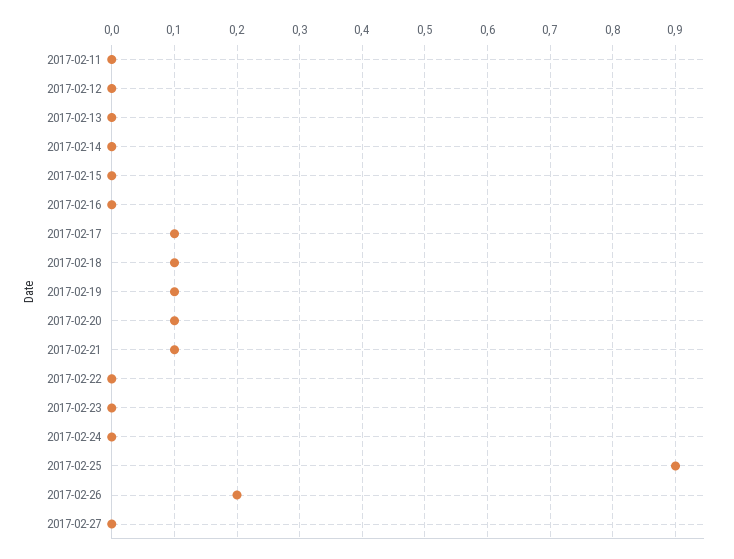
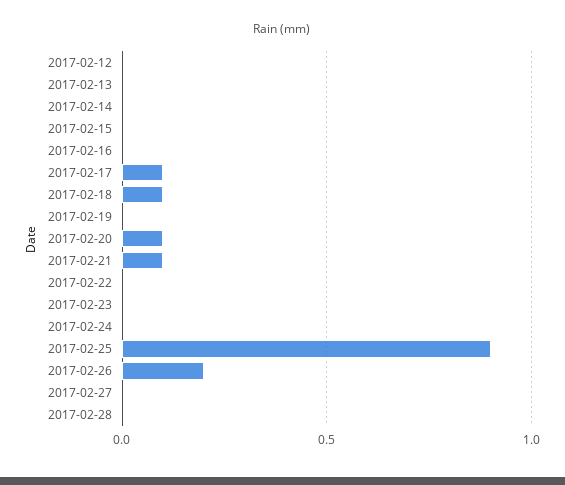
2017-02-11: 0 -> none
2017-02-19: 0.1 -> 0
2017-02-28: none -> 0

